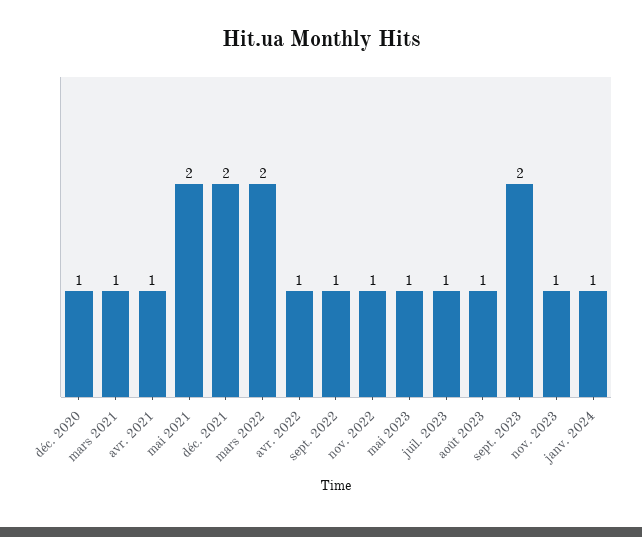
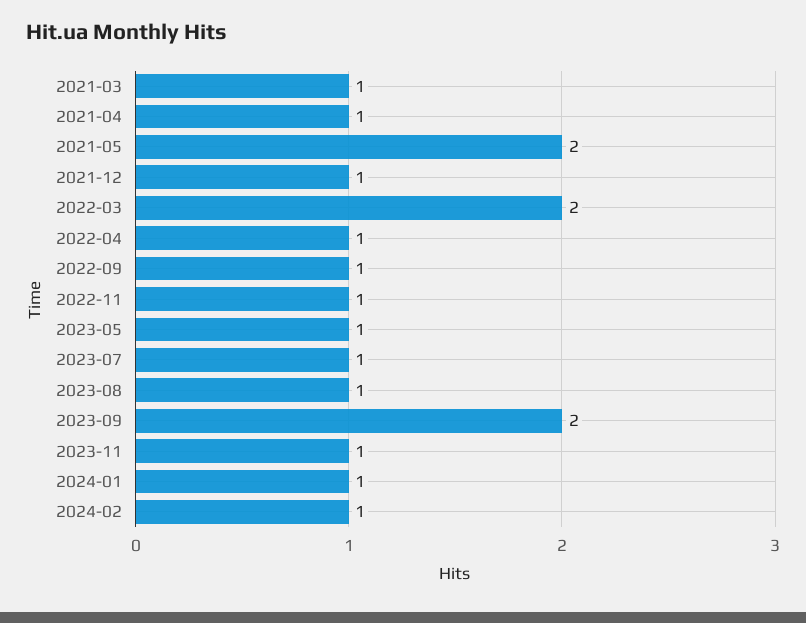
déc. 2020: 1 -> none
déc. 2021: 2 -> 1
2024-02: none -> 1

